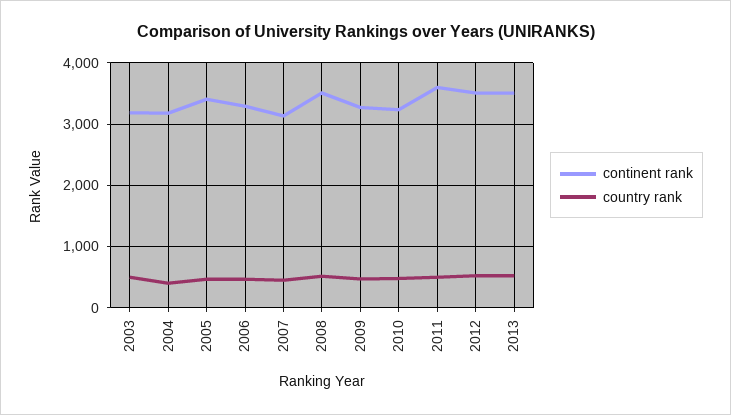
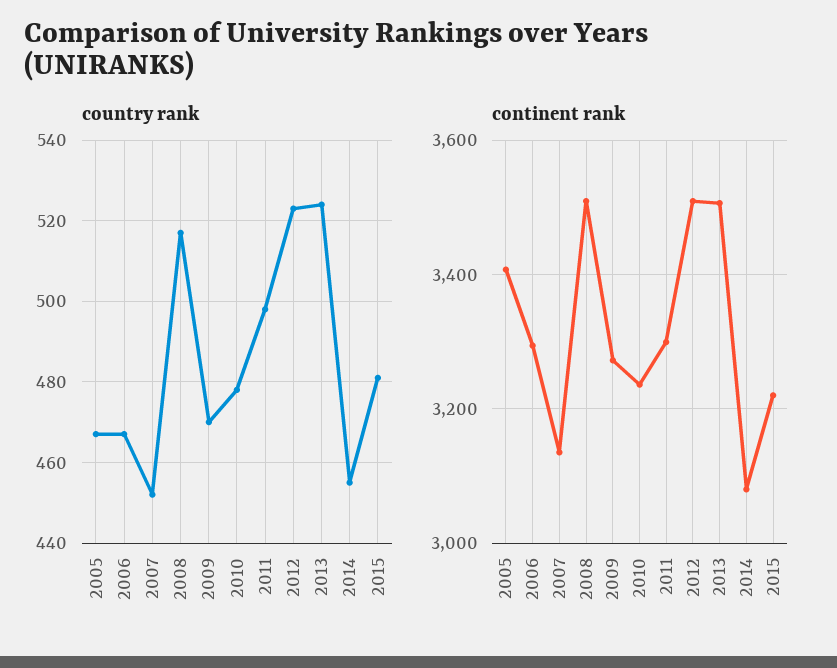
continent rank, 2003: 3200 -> none
country rank, 2003: 500 -> none
continent rank, 2004: 3200 -> none
country rank, 2004: 400 -> none
continent rank, 2011: 3600 -> 3300
country rank, 2014: none -> 455
country rank, 2015: none -> 480
continent rank, 2014: none -> 3080
continent rank, 2015: none -> 3220

